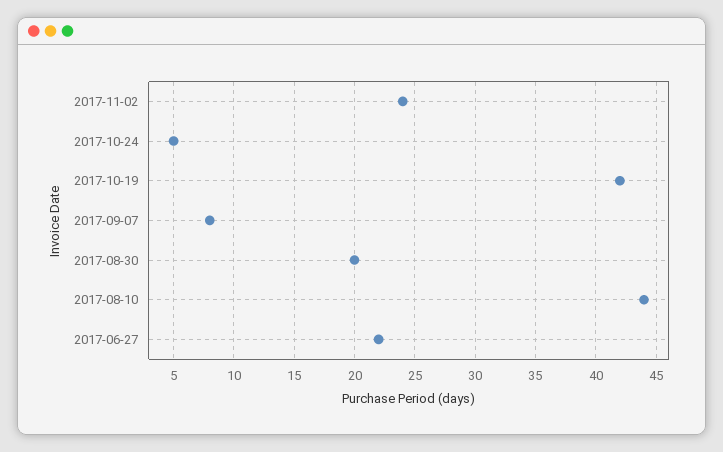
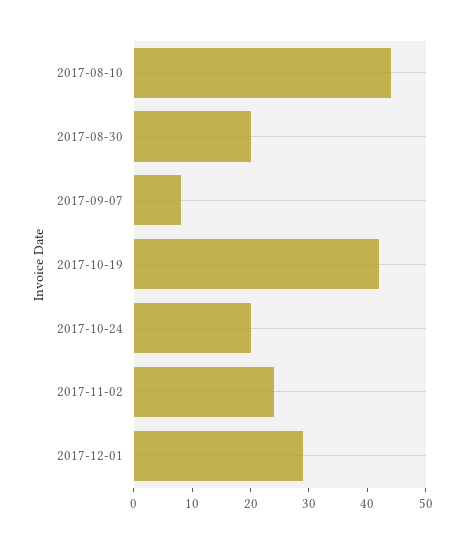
2017-10-24: 5 -> 20
2017-06-27: 22 -> none
2017-12-01: none -> 30

